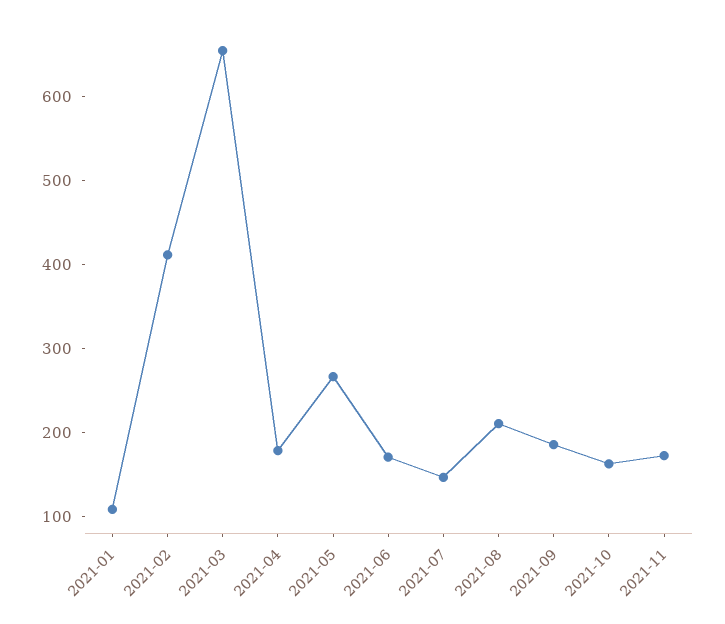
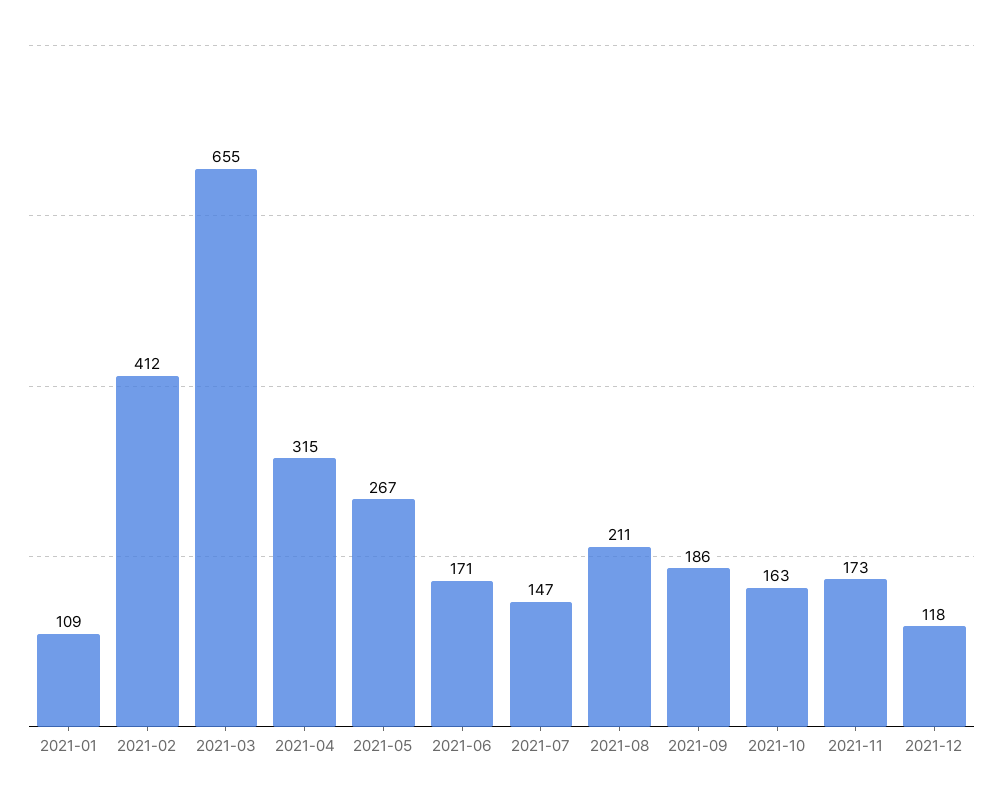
2021-04: 180 -> 315
2021-12: none -> 118

